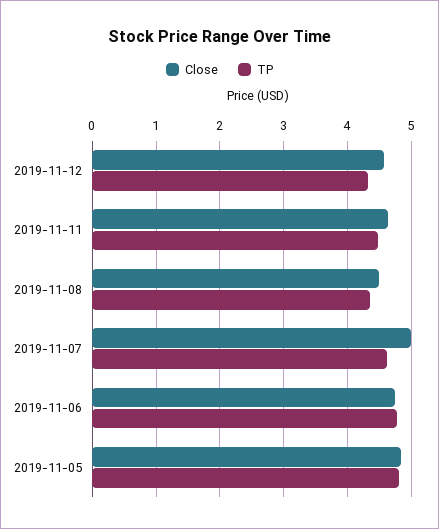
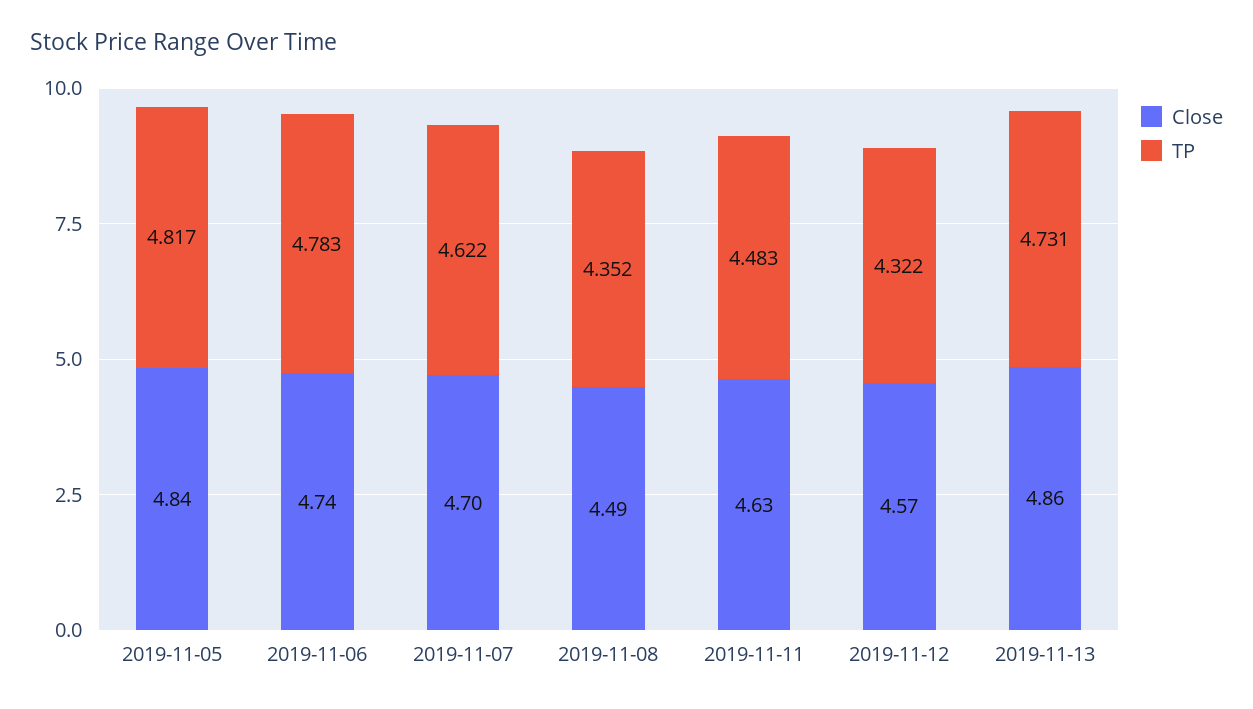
Close, 2019-11-07: 5 -> 4.7
Close, 2019-11-13: none -> 4.86
TP, 2019-11-13: none -> 4.731

